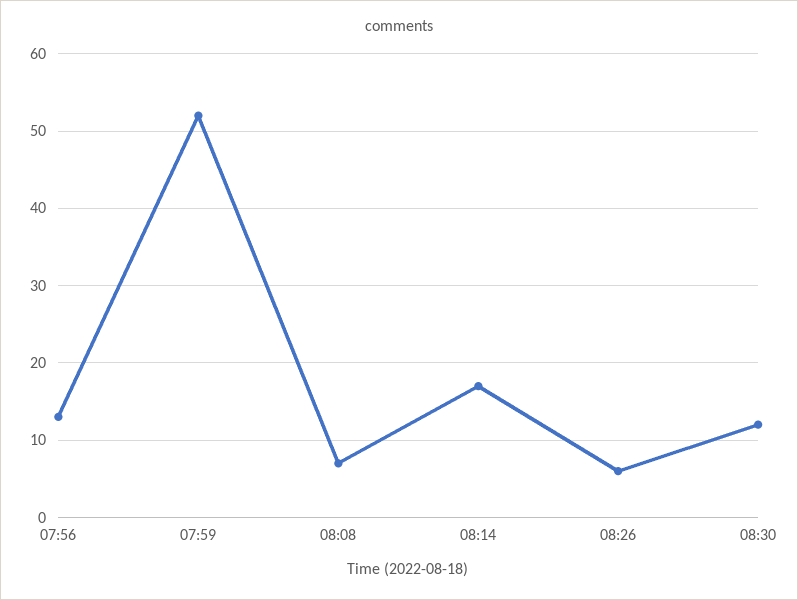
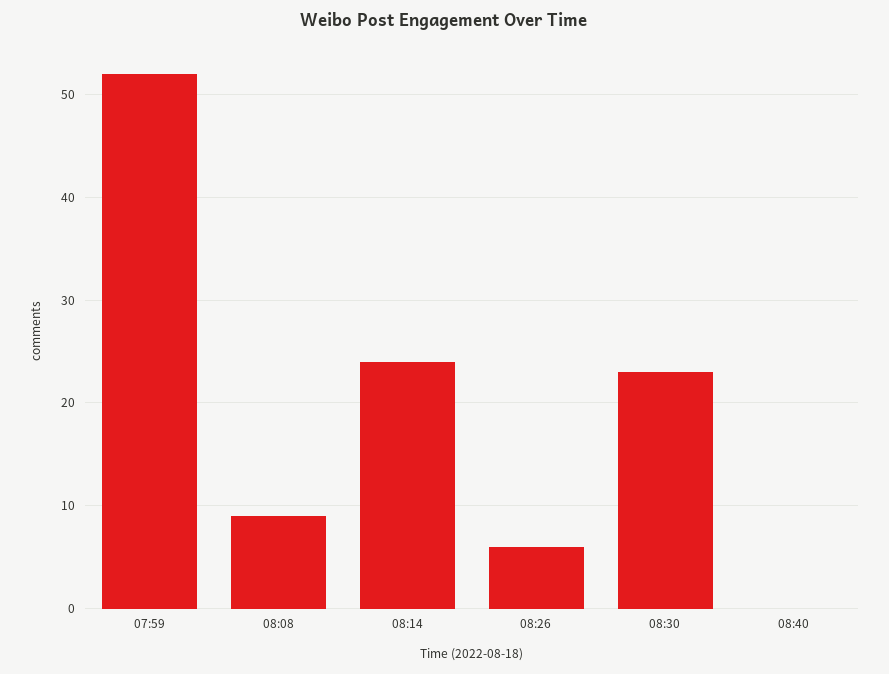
07:56: 13 -> none
08:08: 7 -> 9
08:14: 17 -> 24
08:30: 12 -> 23
08:40: none -> 0

